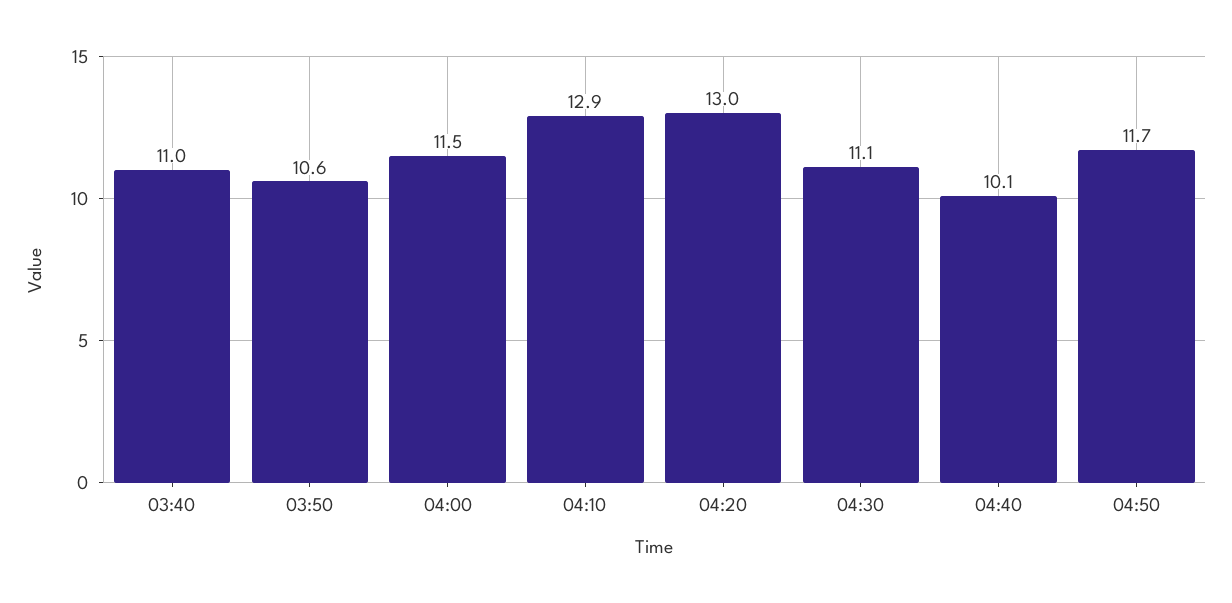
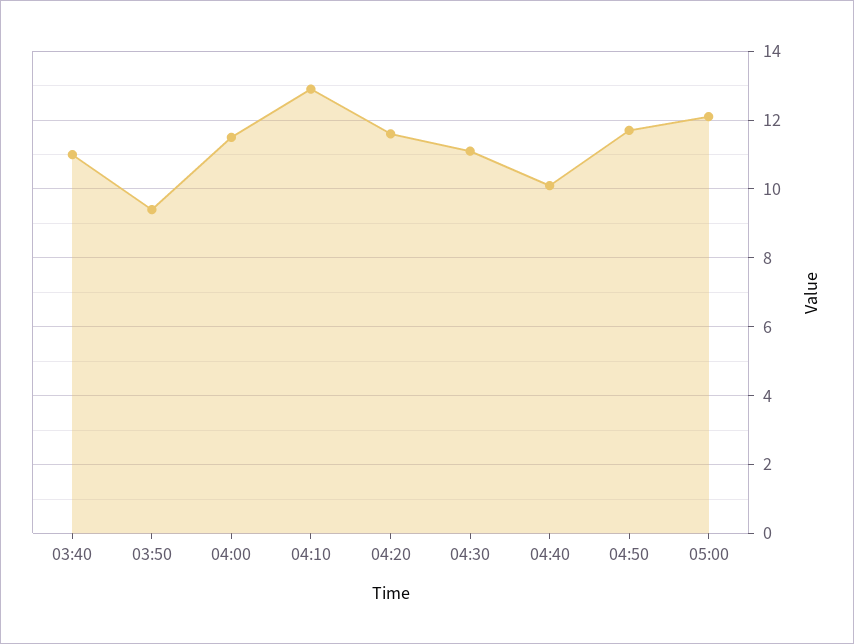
03:50: 10.6 -> 9.5
04:20: 13 -> 11.5
05:00: none -> 12

